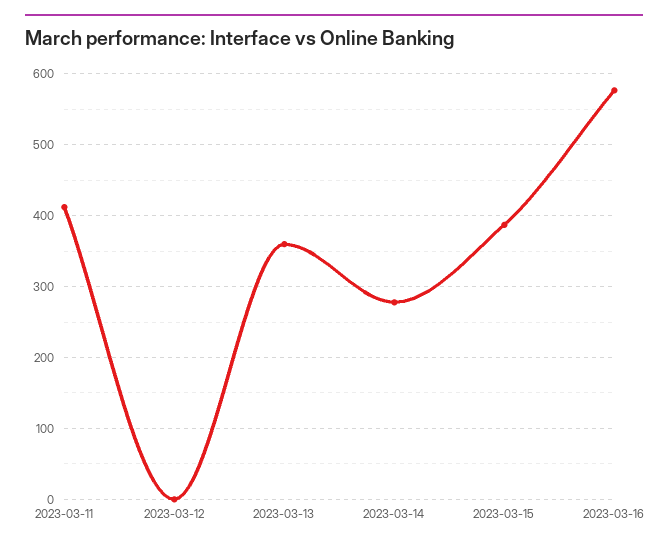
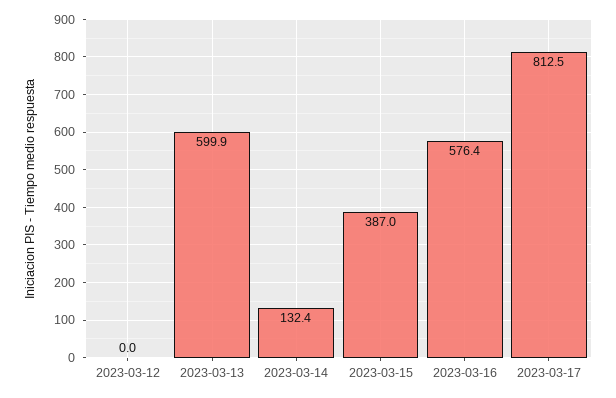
2023-03-11: 410 -> none
2023-03-13: 360 -> 599.9
2023-03-14: 280 -> 132.4
2023-03-17: none -> 812.5

